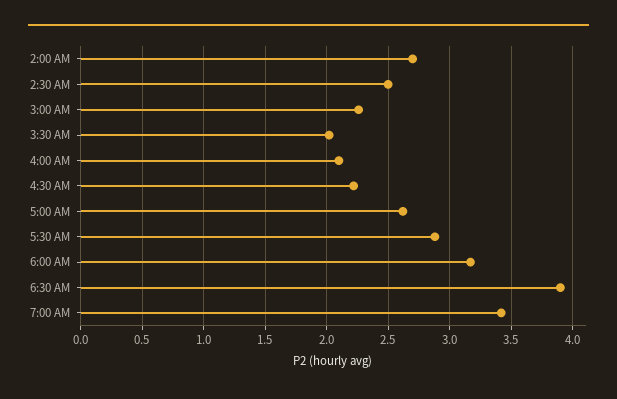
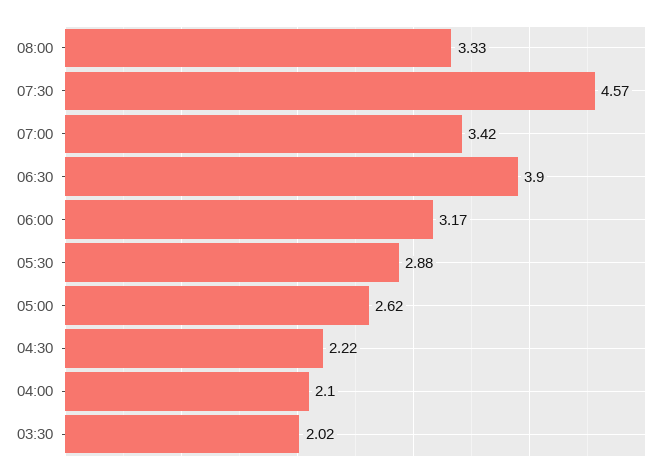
2:00 AM: 2.7 -> none
2:30 AM: 2.5 -> none
3:00 AM: 2.25 -> none
08:00: none -> 3.33
07:30: none -> 4.57

